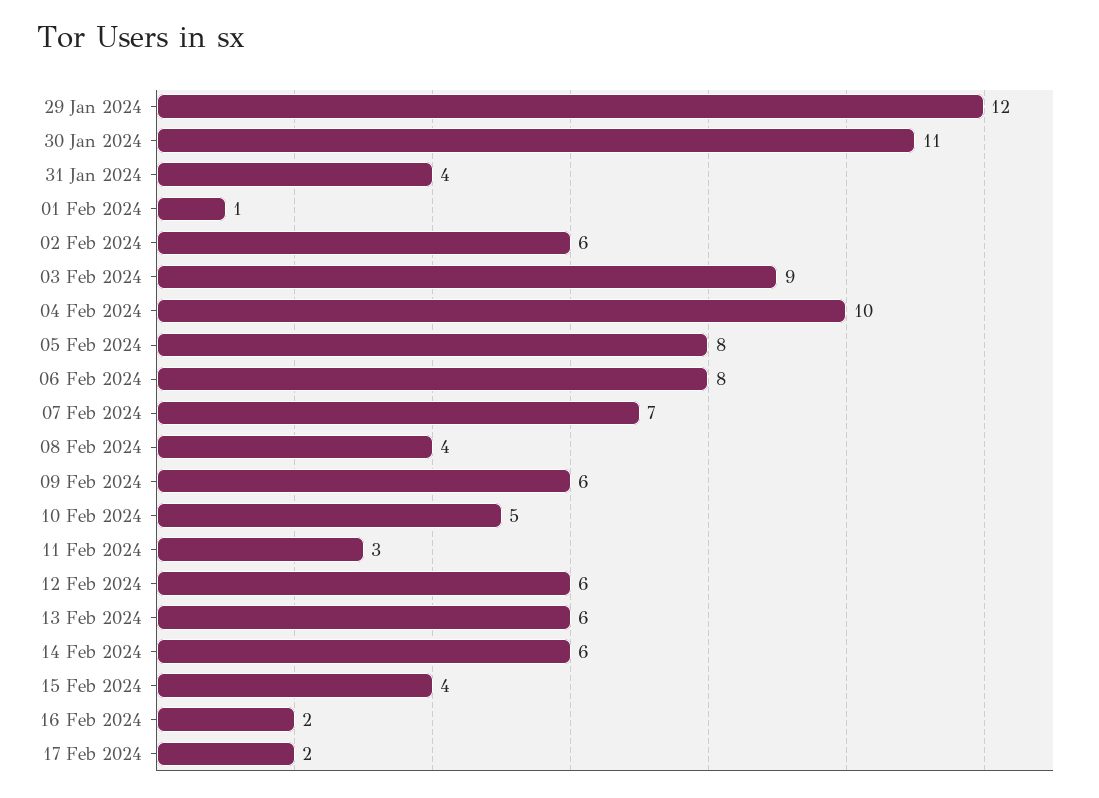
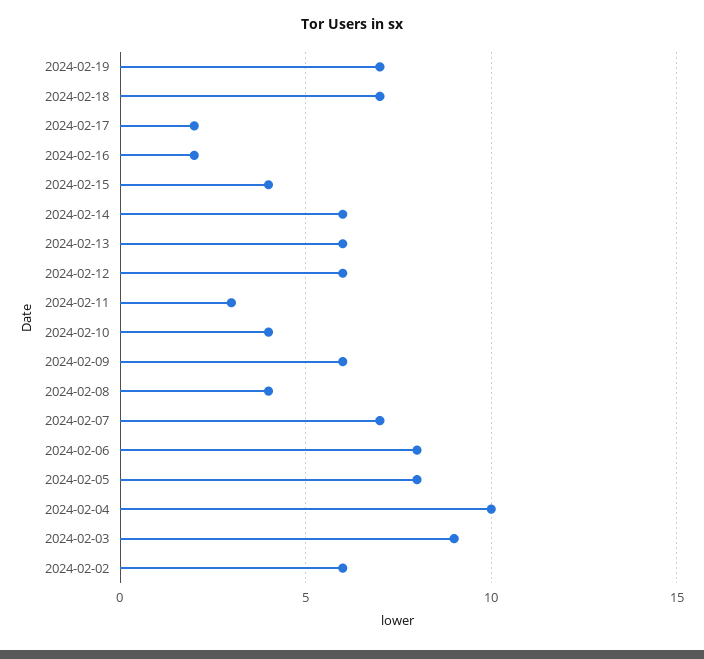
29 Jan 2024: 12 -> none
30 Jan 2024: 11 -> none
31 Jan 2024: 4 -> none
01 Feb 2024: 1 -> none
10 Feb 2024: 5 -> 4
2024-02-19: none -> 7
2024-02-18: none -> 7

